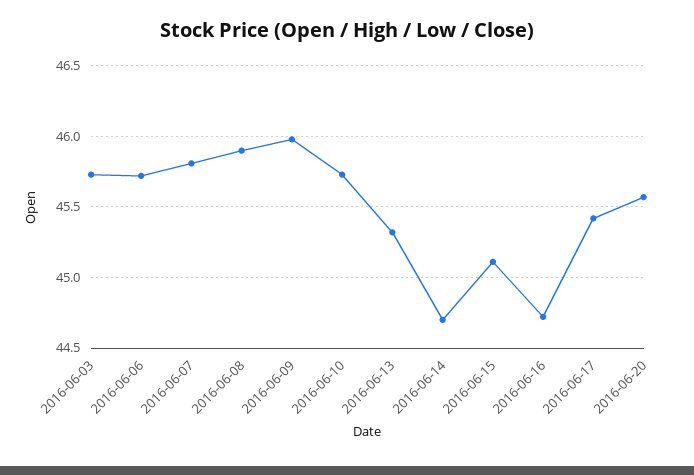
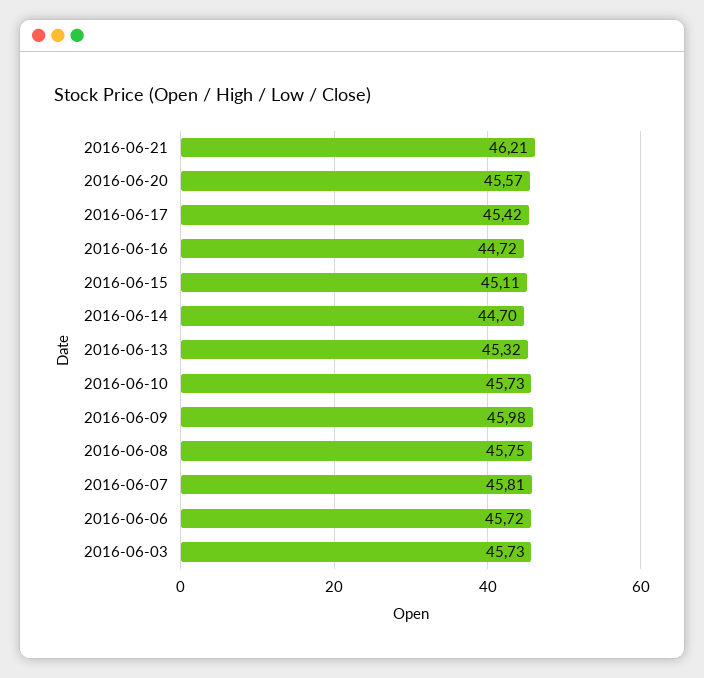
2016-06-08: 45.9 -> 45.75
2016-06-21: none -> 46.21

